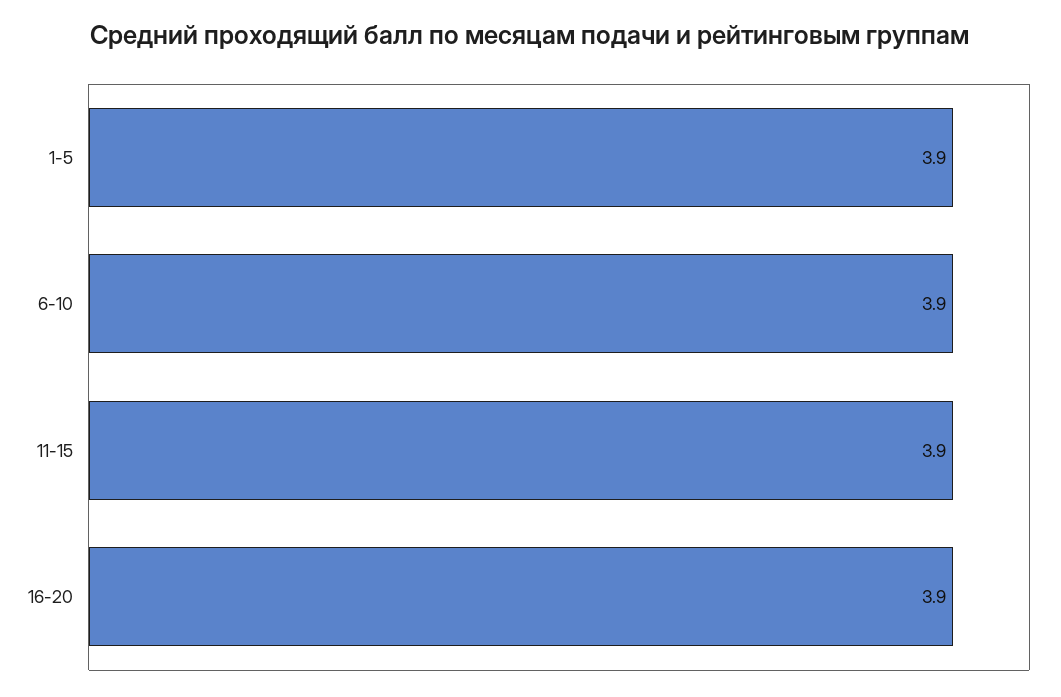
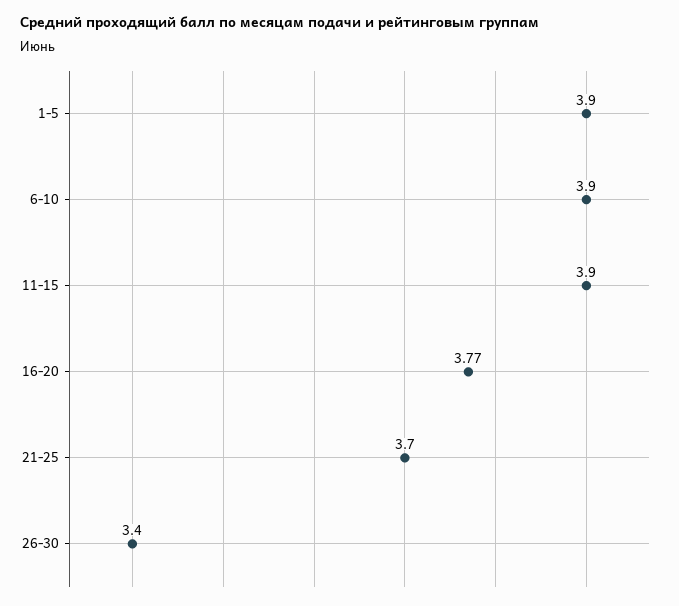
16-20: 3.9 -> 3.77
21-25: none -> 3.7
26-30: none -> 3.4

